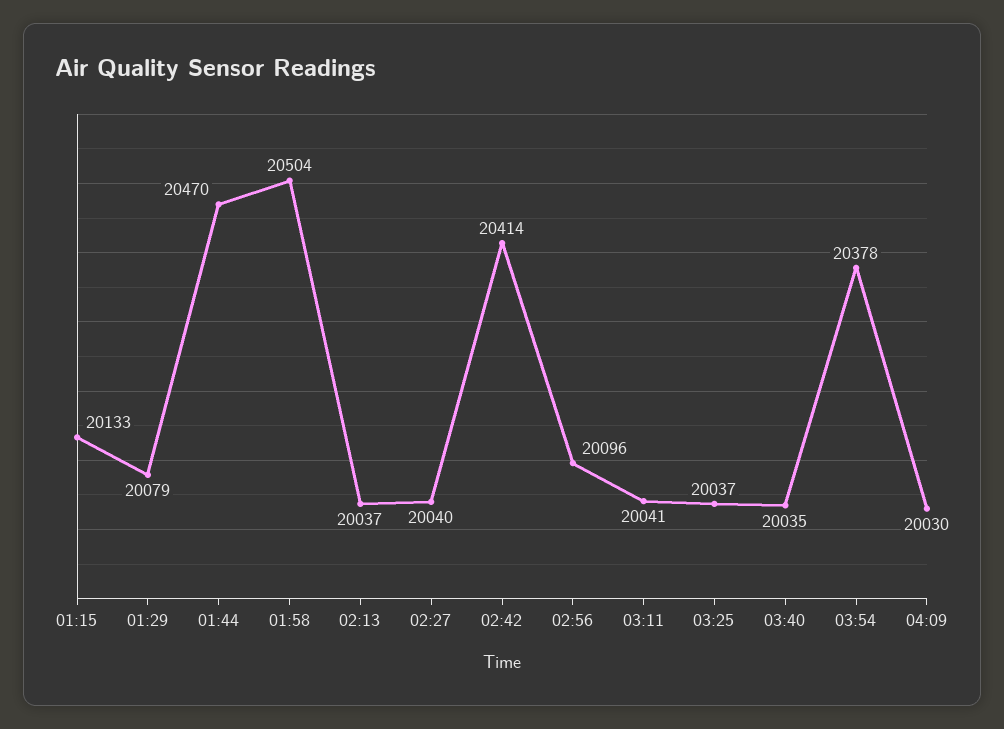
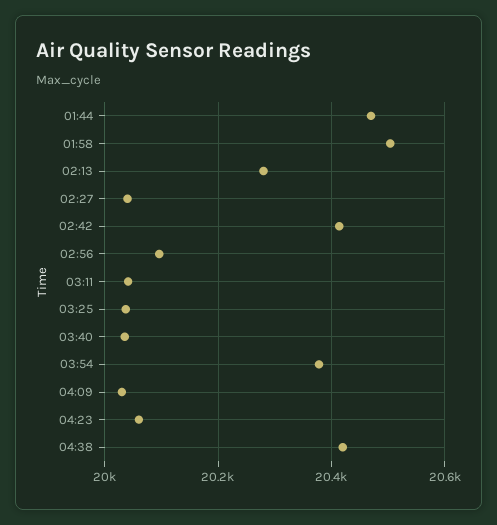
01:15: 20133 -> none
01:29: 20079 -> none
02:13: 20037 -> 20280
04:23: none -> 20060
04:38: none -> 20420

